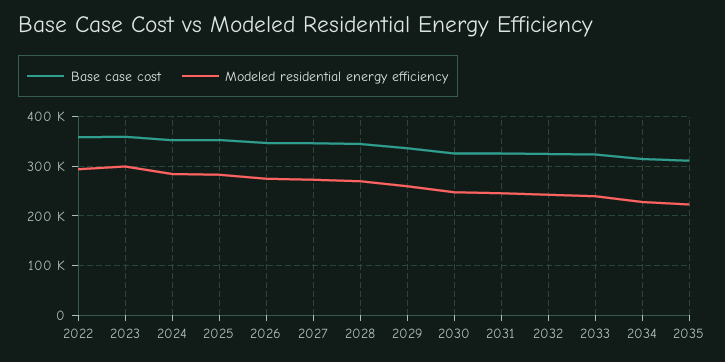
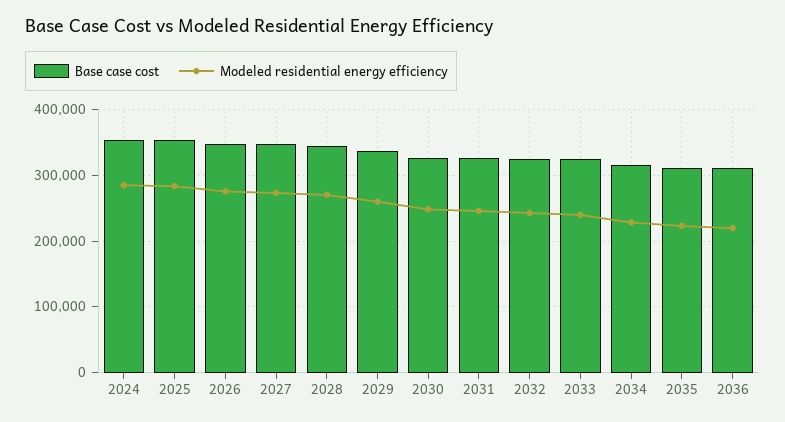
Base case cost, 2022: 360000 -> none
Modeled residential energy efficiency, 2022: 300000 -> none
Base case cost, 2023: 360000 -> none
Modeled residential energy efficiency, 2023: 300000 -> none
Base case cost, 2036: none -> 310000
Modeled residential energy efficiency, 2036: none -> 220000

